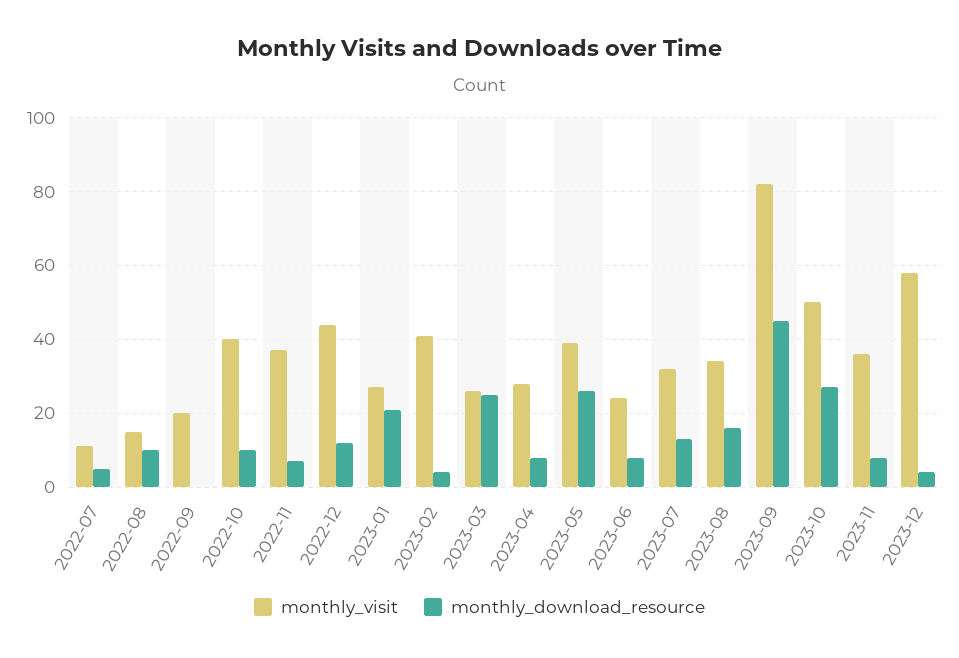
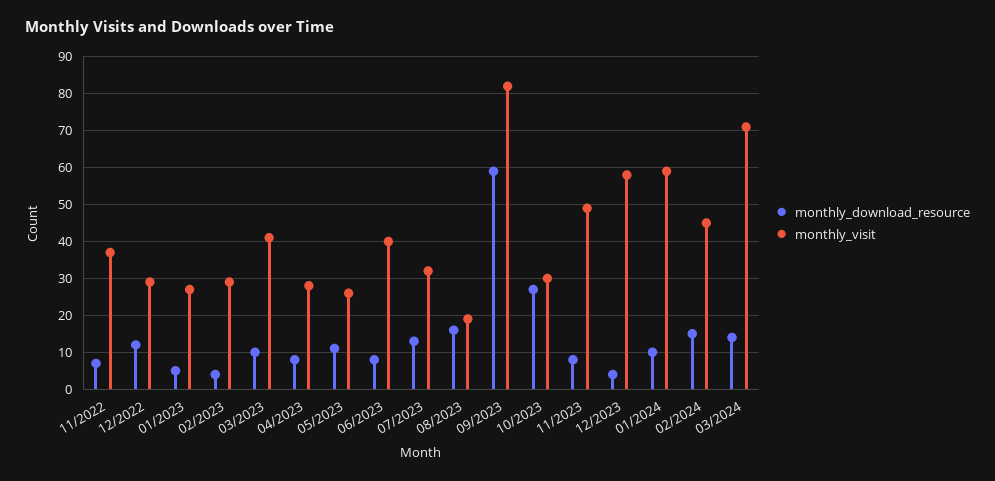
monthly_visit, 2022-07: 10 -> none
monthly_download_resource, 2022-07: 5 -> none
monthly_visit, 2022-08: 15 -> none
monthly_download_resource, 2022-08: 10 -> none
monthly_visit, 2022-09: 20 -> none
monthly_download_resource, 2022-09: 0 -> none
monthly_visit, 2022-10: 40 -> none
monthly_download_resource, 2022-10: 10 -> none
monthly_visit, 2022-12: 45 -> 30
monthly_download_resource, 2023-01: 20 -> 5
monthly_visit, 2023-02: 40 -> 30
monthly_visit, 2023-03: 25 -> 40
monthly_download_resource, 2023-03: 25 -> 10
monthly_visit, 2023-05: 40 -> 25
monthly_download_resource, 2023-05: 25 -> 10
monthly_visit, 2023-06: 25 -> 40
monthly_visit, 2023-08: 35 -> 20
monthly_download_resource, 2023-09: 45 -> 60
monthly_visit, 2023-10: 50 -> 30
monthly_visit, 2023-11: 35 -> 50
monthly_download_resource, 01/2024: none -> 10
monthly_visit, 01/2024: none -> 60
monthly_download_resource, 02/2024: none -> 15
monthly_visit, 02/2024: none -> 45
monthly_download_resource, 03/2024: none -> 15
monthly_visit, 03/2024: none -> 70

